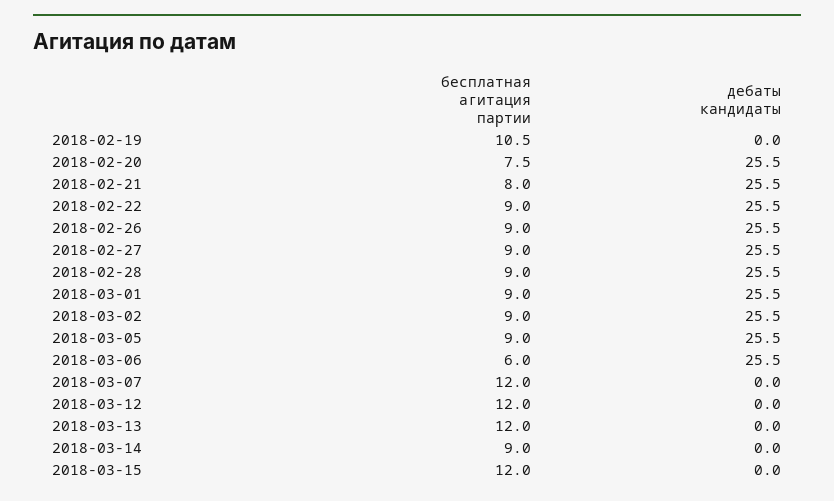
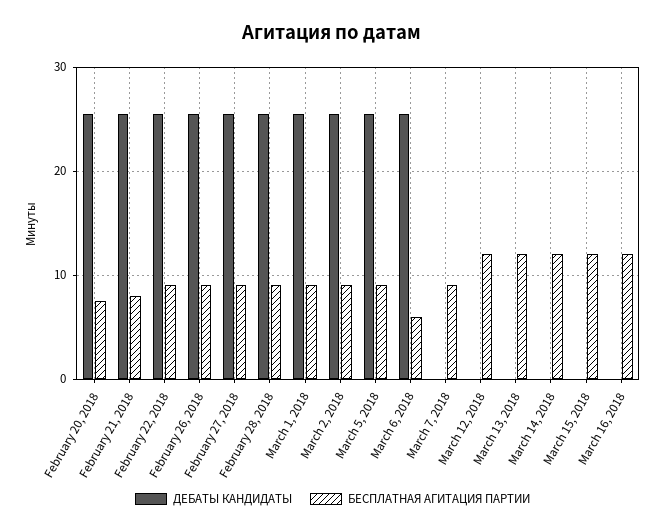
бесплатная агитация партии, 2018-02-19: 10.5 -> none
дебаты кандидаты, 2018-02-19: 0 -> none
бесплатная агитация партии, 2018-03-07: 12 -> 9
бесплатная агитация партии, 2018-03-14: 9 -> 12
дебаты кандидаты, March 16, 2018: none -> 0
бесплатная агитация партии, March 16, 2018: none -> 12

